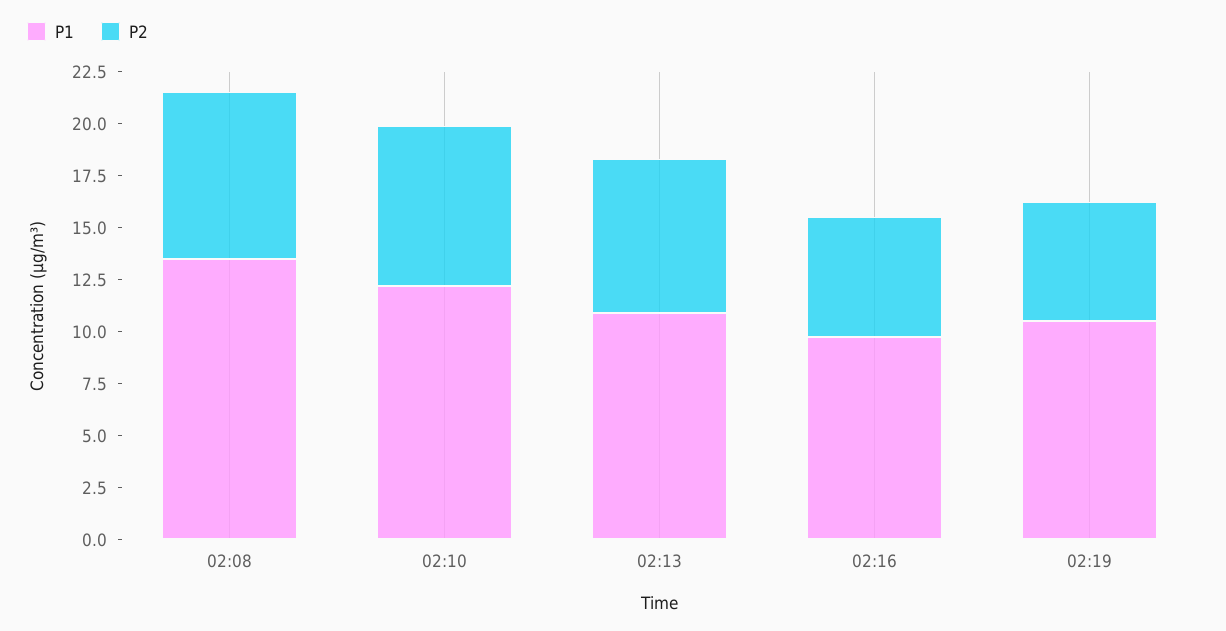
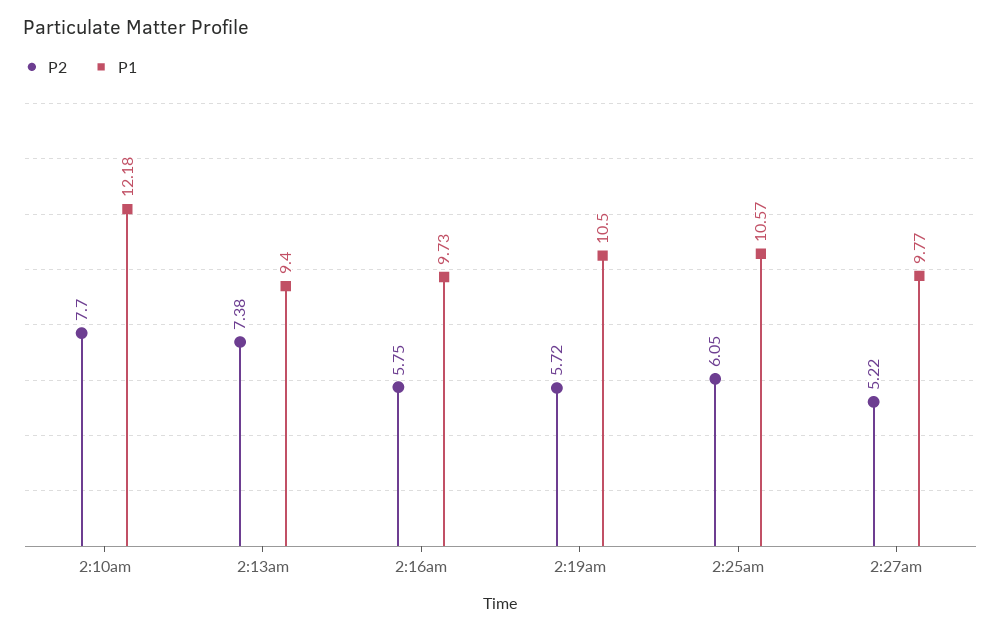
P1, 02:08: 13.5 -> none
P2, 02:08: 8 -> none
P1, 02:13: 11 -> 9.4
P2, 2:25am: none -> 6.05
P1, 2:25am: none -> 10.57
P2, 2:27am: none -> 5.22
P1, 2:27am: none -> 9.77

